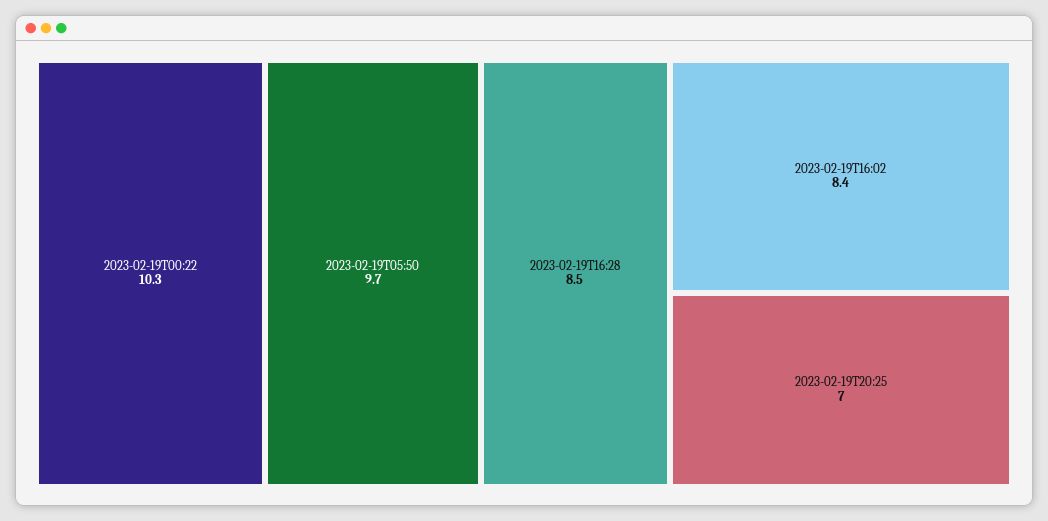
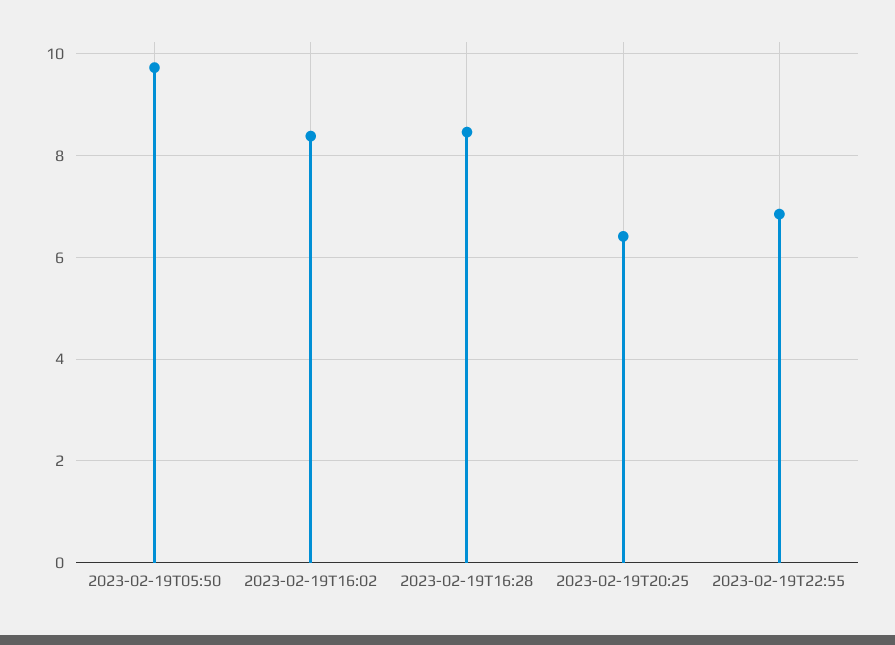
2023-02-19T00:22: 10.3 -> none
2023-02-19T20:25: 7 -> 6.4
2023-02-19T22:55: none -> 6.8

